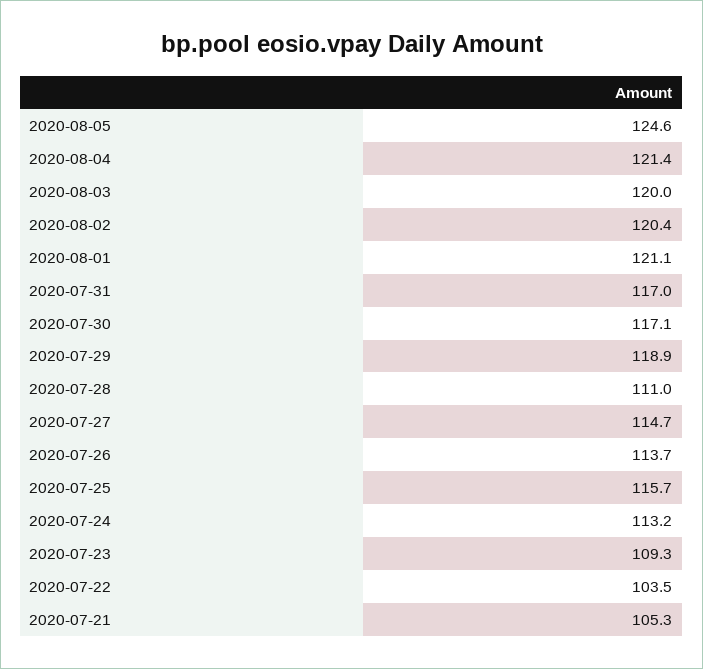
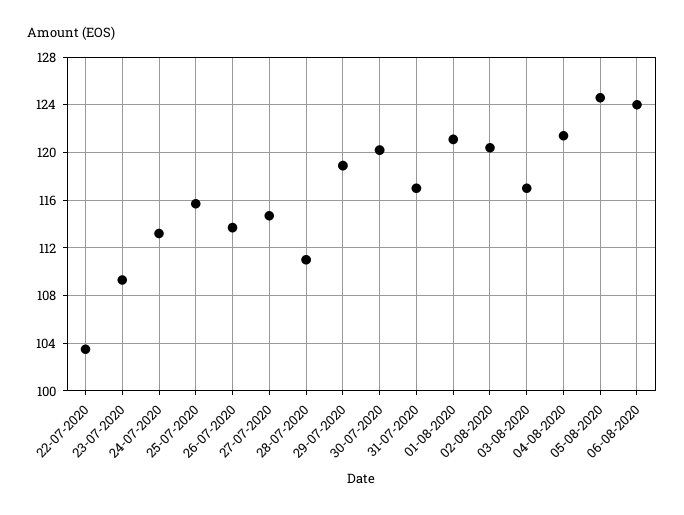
2020-08-03: 120 -> 117
2020-07-30: 117.1 -> 120
2020-07-21: 105.3 -> none
06-08-2020: none -> 124

